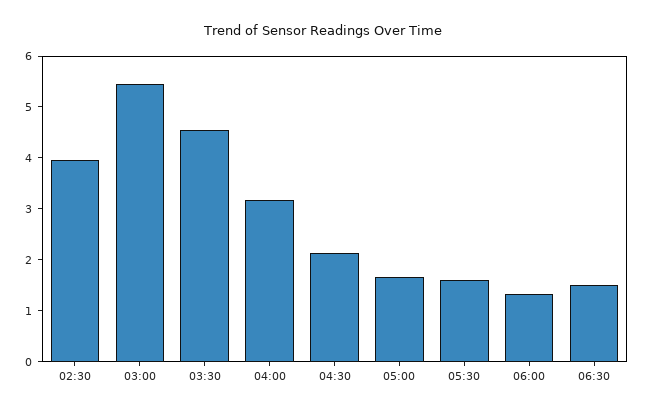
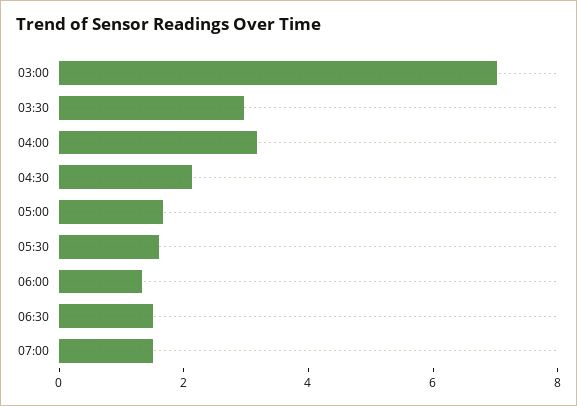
02:30: 4 -> none
03:00: 5.4 -> 7
03:30: 4.6 -> 3
07:00: none -> 1.5

